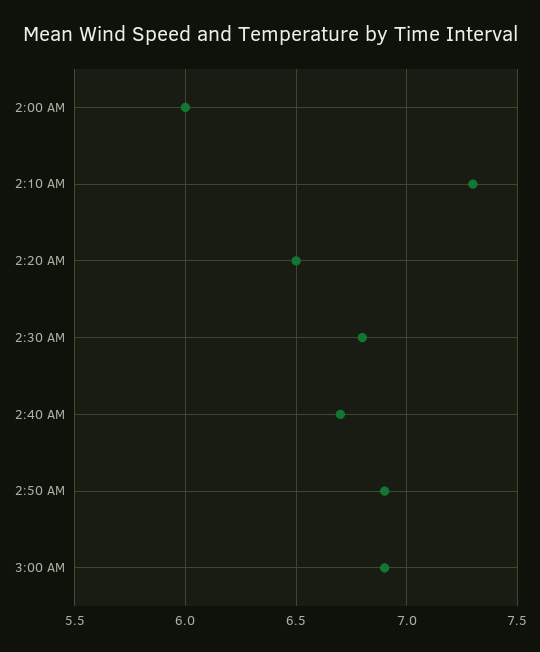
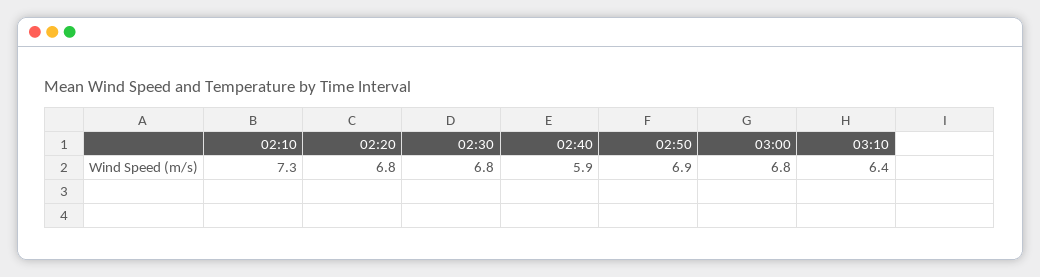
2:00 AM: 6 -> none
2:20 AM: 6.5 -> 6.8
2:40 AM: 6.7 -> 5.9
3:00 AM: 6.9 -> 6.8
03:10: none -> 6.4

